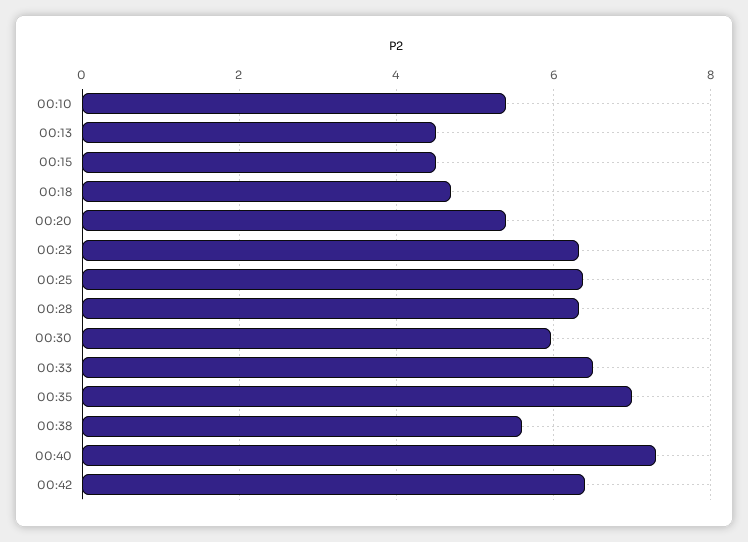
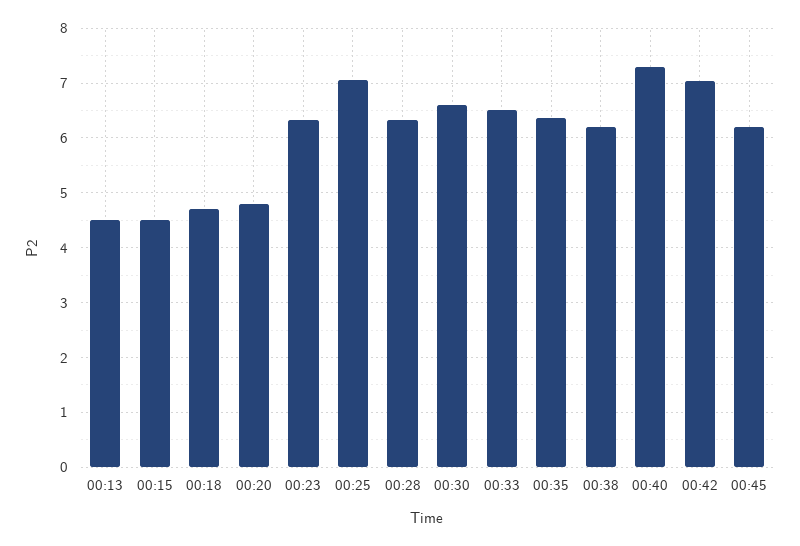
00:10: 5.4 -> none
00:20: 5.4 -> 4.8
00:25: 6.4 -> 7
00:30: 6 -> 6.6
00:35: 7 -> 6.4
00:38: 5.6 -> 6.2
00:42: 6.4 -> 7
00:45: none -> 6.2

